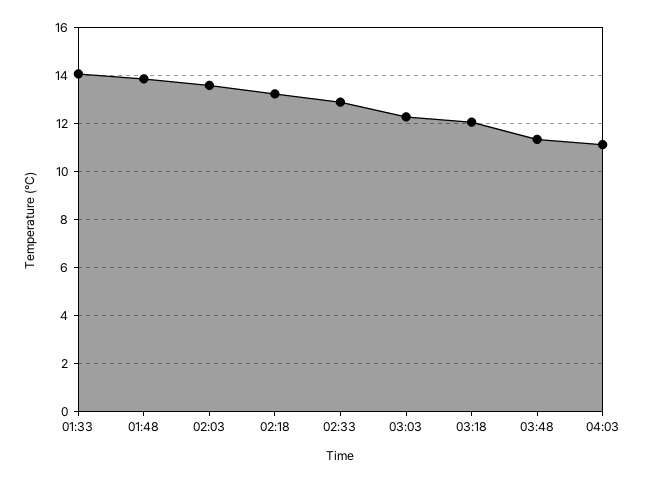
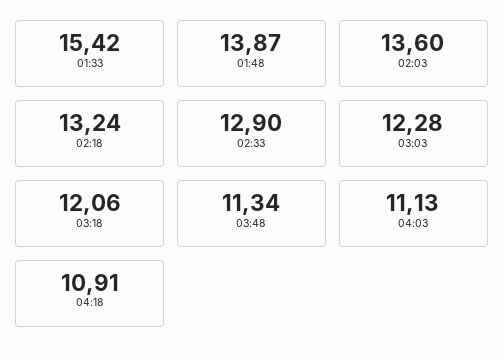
01:33: 14 -> 15.42
04:18: none -> 10.91

